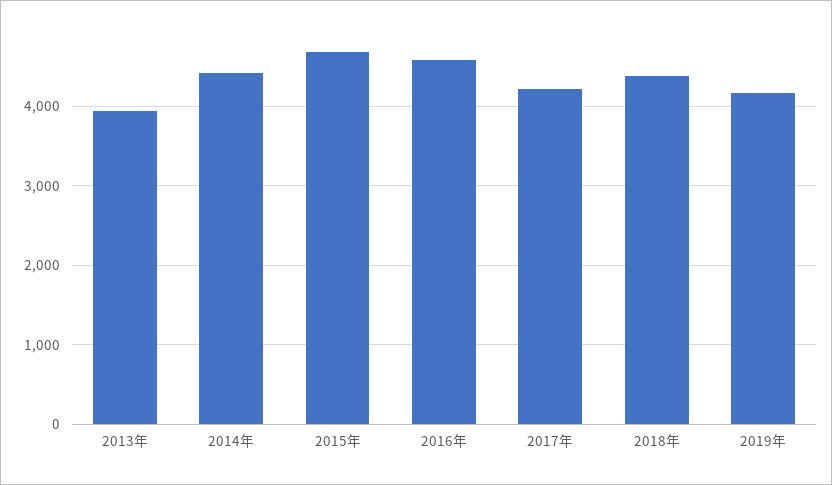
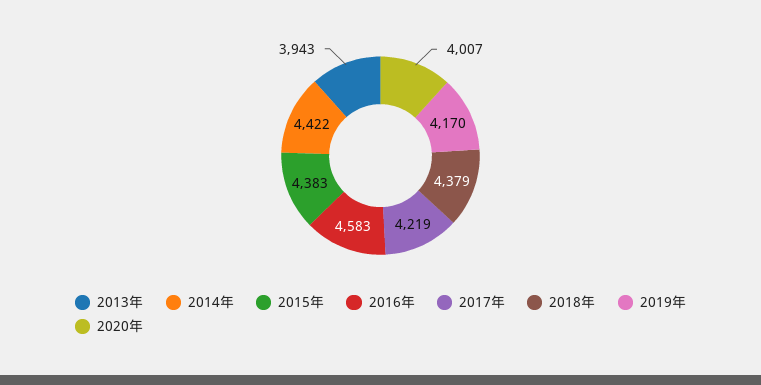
2015年: 4700 -> 4383
2020年: none -> 4007

